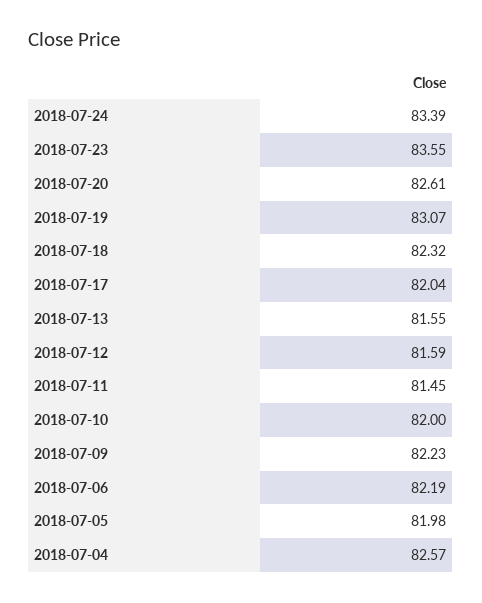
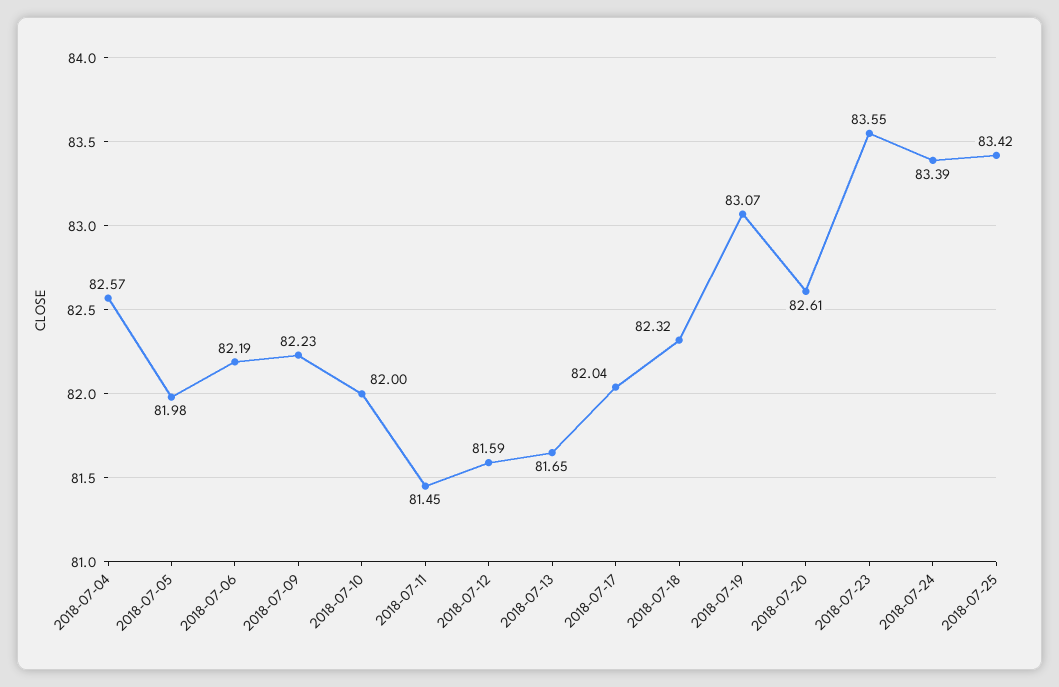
2018-07-13: 81.55 -> 81.65
2018-07-25: none -> 83.42

